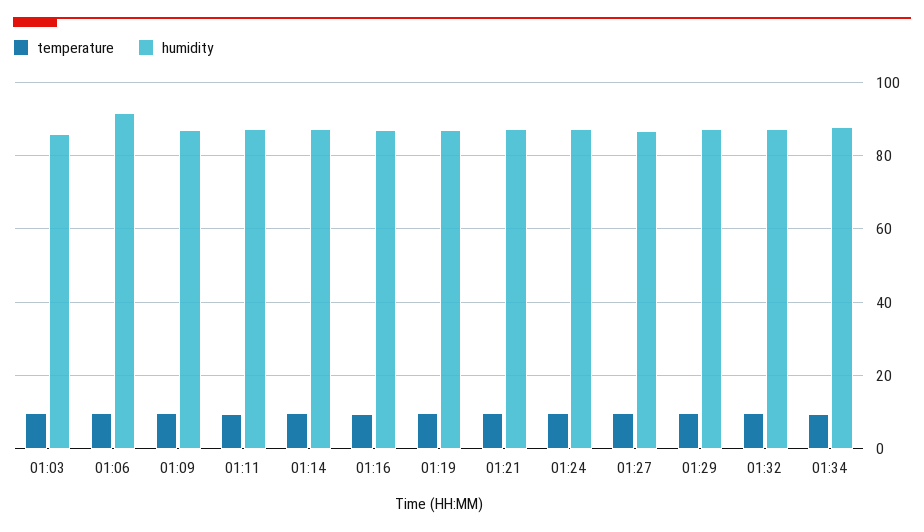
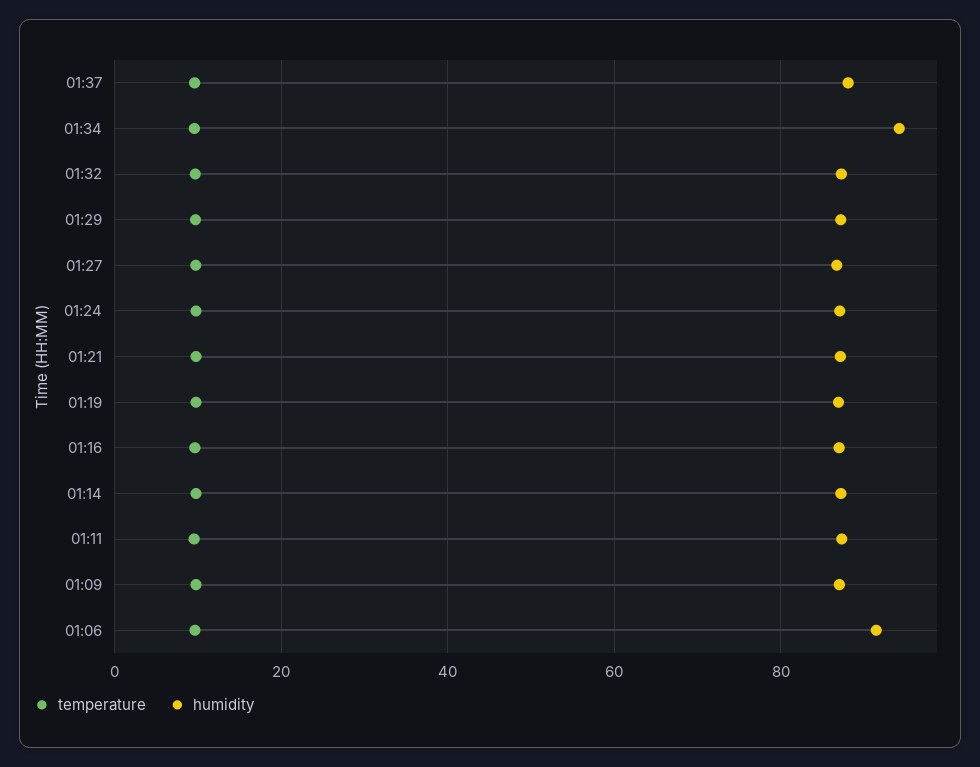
temperature, 01:03: 10 -> none
humidity, 01:03: 86 -> none
humidity, 01:34: 88 -> 94
temperature, 01:37: none -> 10
humidity, 01:37: none -> 88

